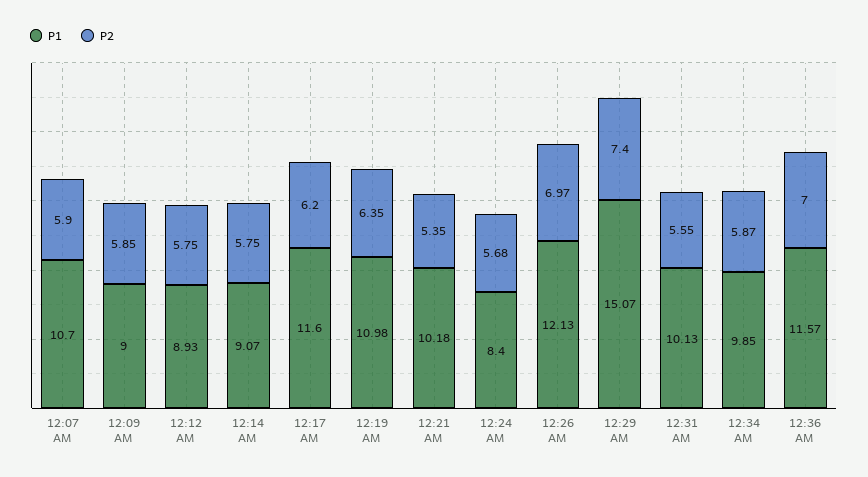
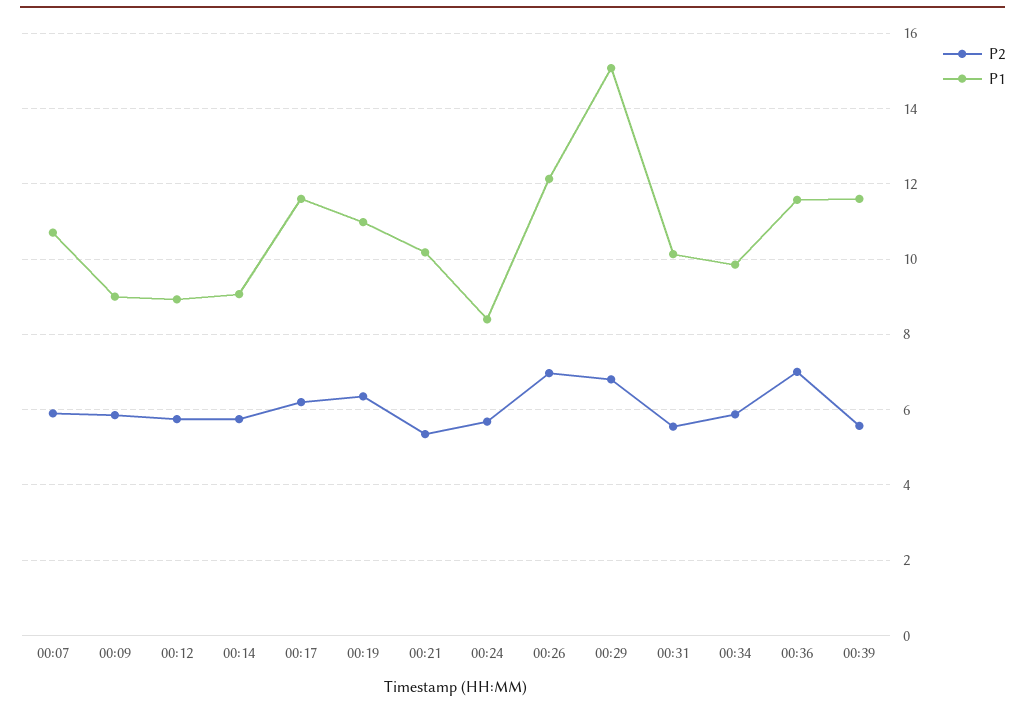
P2, 12:29 AM: 7.4 -> 6.8
P2, 00:39: none -> 5.6
P1, 00:39: none -> 11.6

